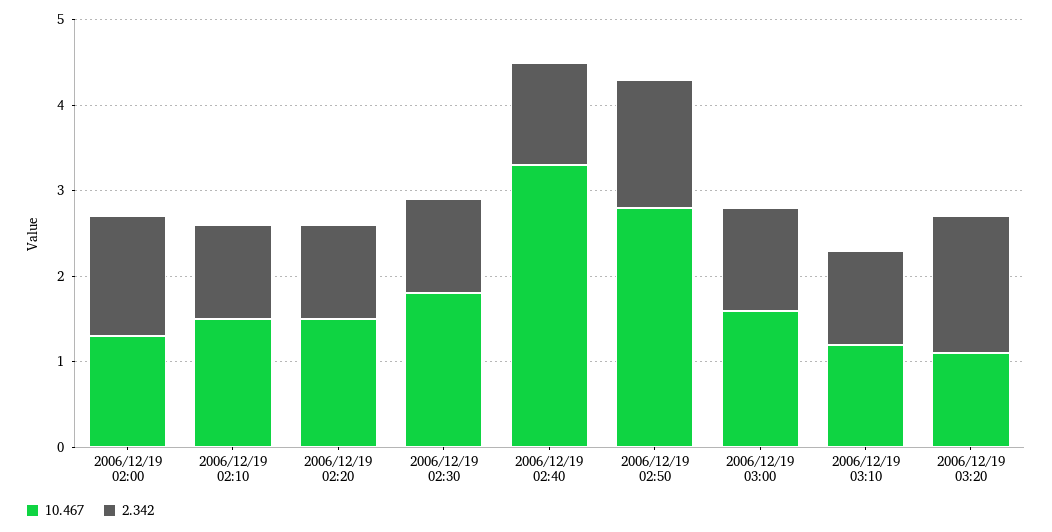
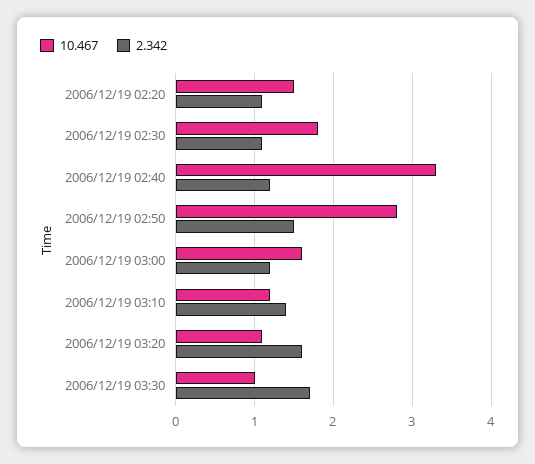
10.467, 2006/12/19 02:00: 1.3 -> none
2.342, 2006/12/19 02:00: 1.4 -> none
10.467, 2006/12/19 02:10: 1.5 -> none
2.342, 2006/12/19 02:10: 1.1 -> none
2.342, 2006/12/19 03:10: 1.1 -> 1.4
10.467, 2006/12/19 03:30: none -> 1
2.342, 2006/12/19 03:30: none -> 1.7

